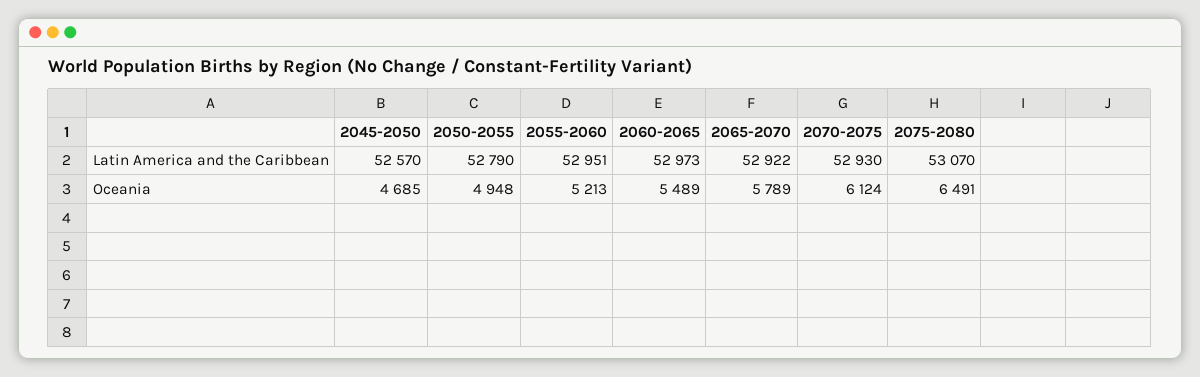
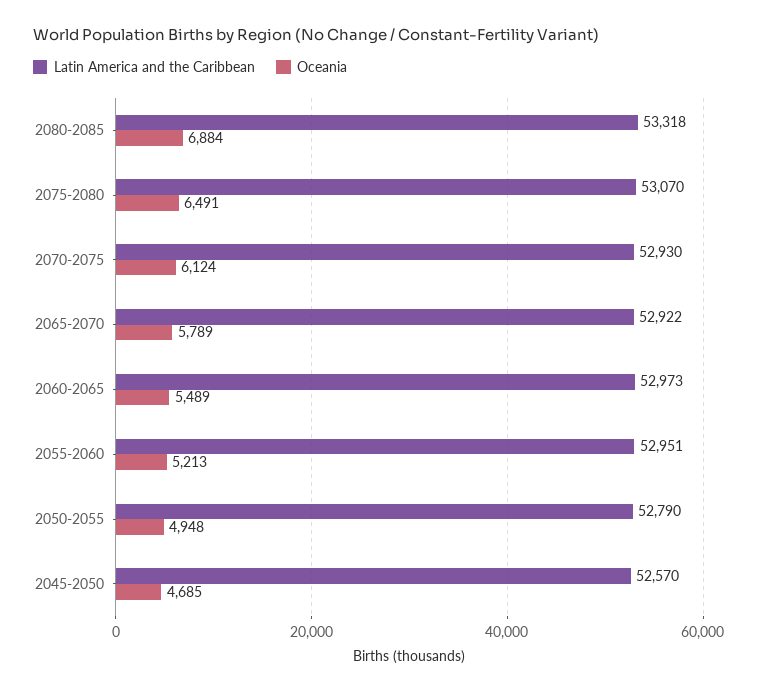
Latin America and the Caribbean, 2080-2085: none -> 53318
Oceania, 2080-2085: none -> 6884

